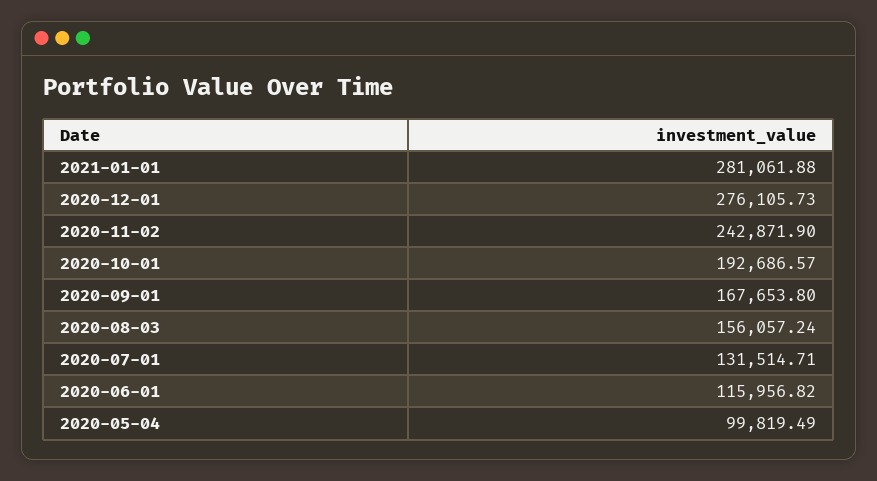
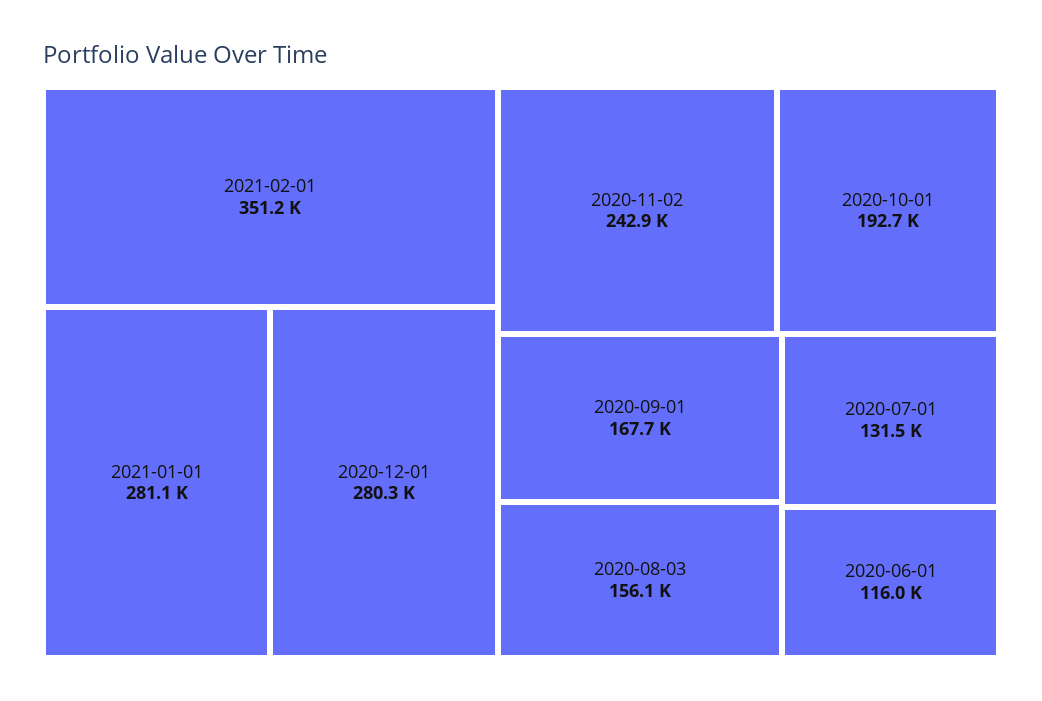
2020-12-01: 276105.73 -> 280300
2020-05-04: 99819.49 -> none
2021-02-01: none -> 351200

